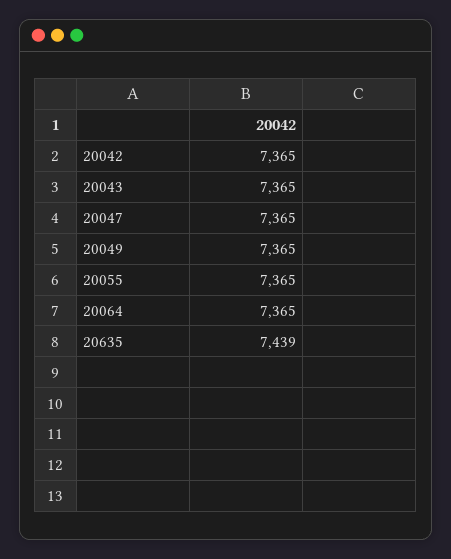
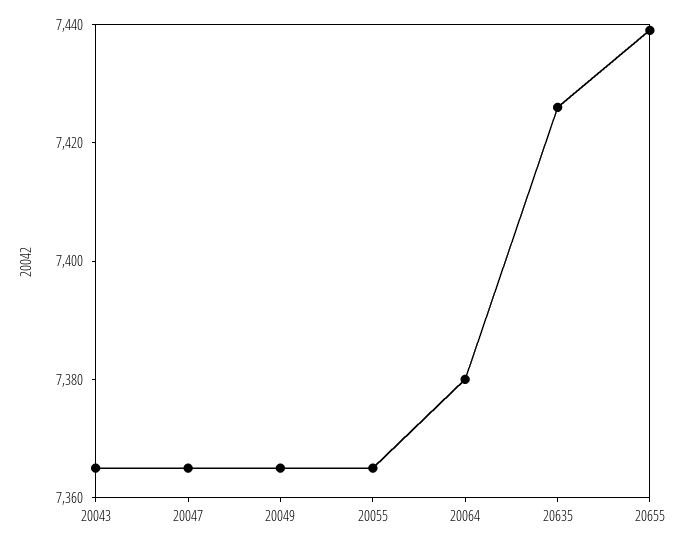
20042: 7365 -> none
20064: 7365 -> 7380
20635: 7439 -> 7425
20655: none -> 7440

